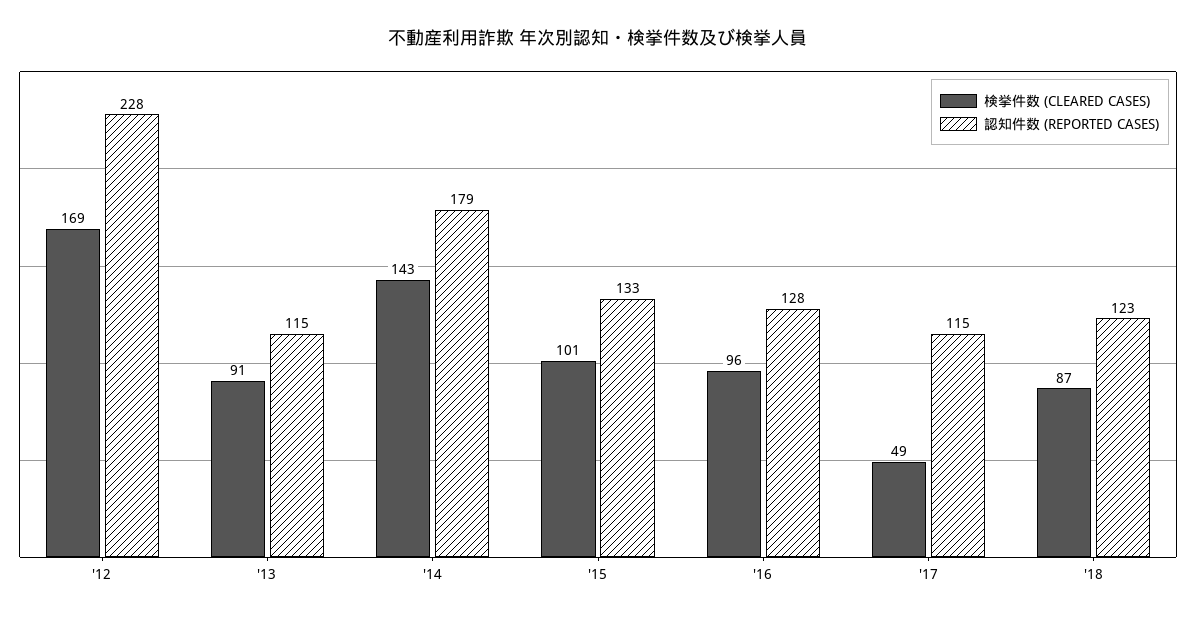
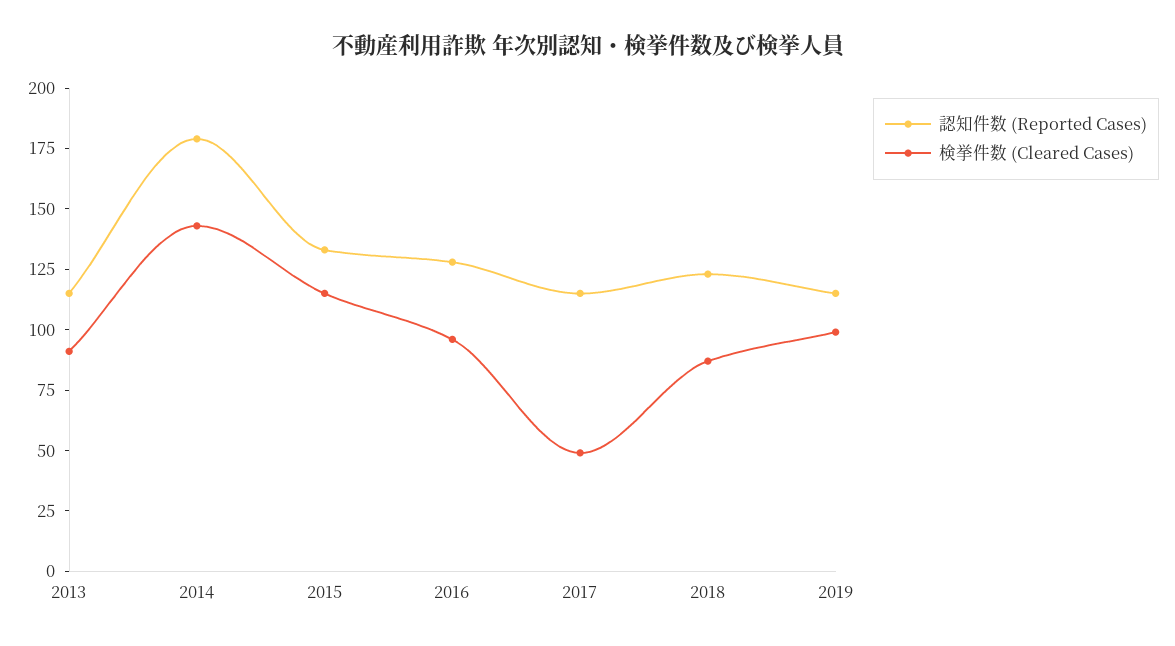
検挙件数 (CLEARED CASES), '12: 169 -> none
認知件数 (REPORTED CASES), '12: 228 -> none
検挙件数 (CLEARED CASES), '15: 101 -> 115
認知件数 (REPORTED CASES), 2019: none -> 115
検挙件数 (CLEARED CASES), 2019: none -> 100

